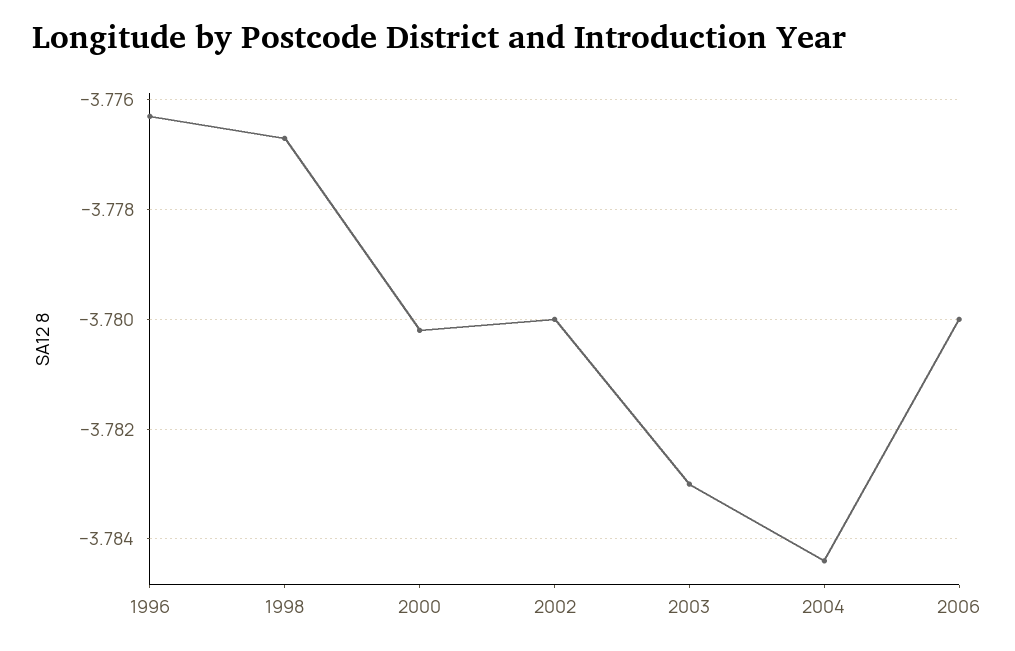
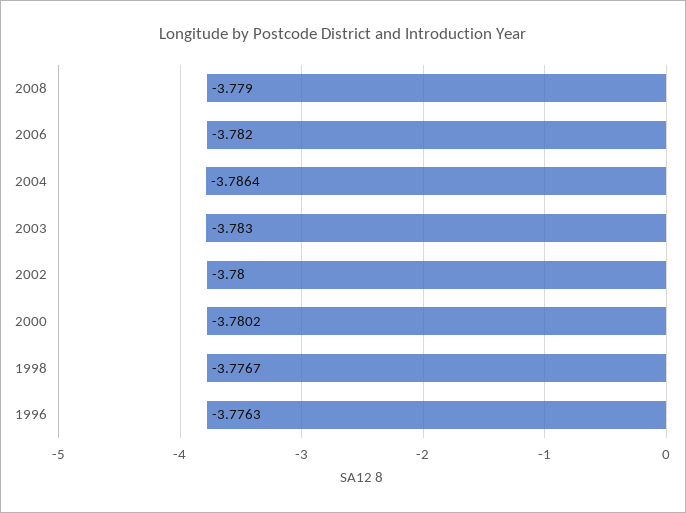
2004: -3.7845 -> -3.7864
2006: -3.78 -> -3.782
2008: none -> -3.779

